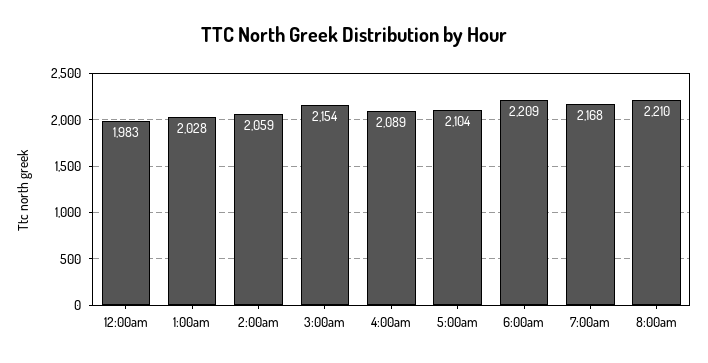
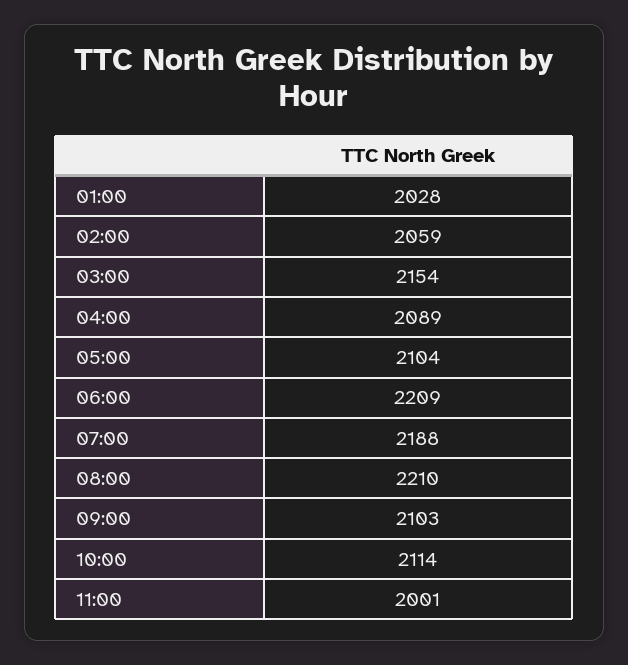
12:00am: 1983 -> none
7:00am: 2168 -> 2188
09:00: none -> 2103
10:00: none -> 2114
11:00: none -> 2001

